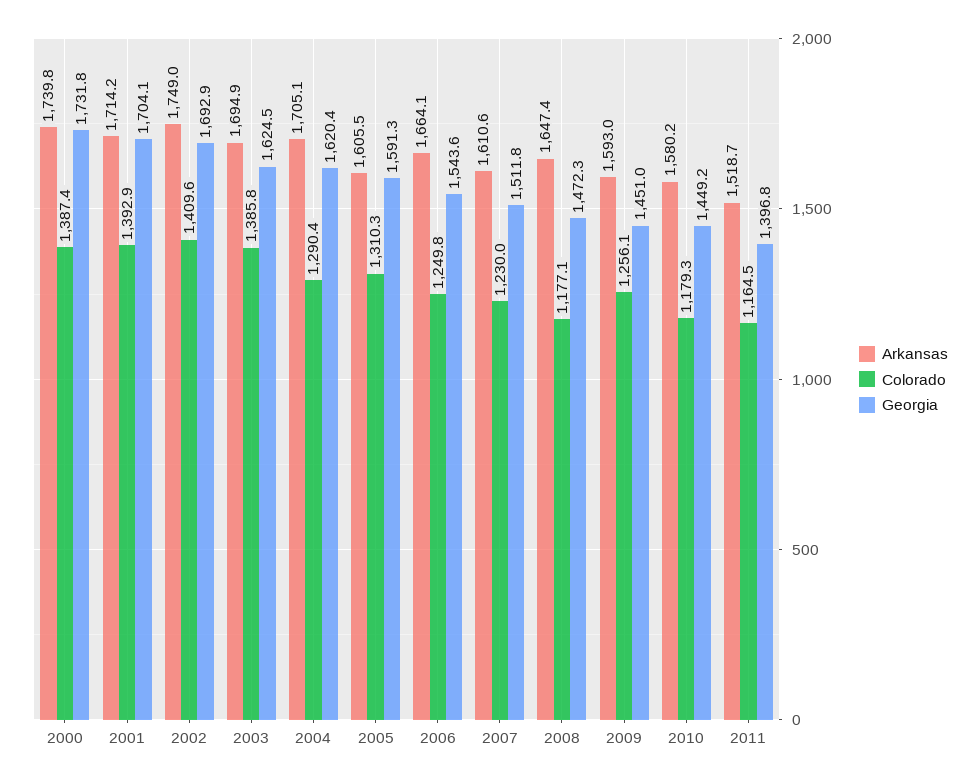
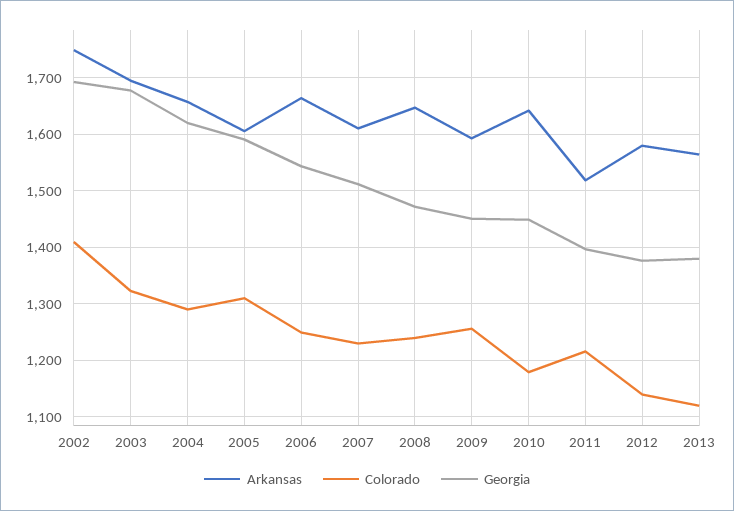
Arkansas, 2000: 1739.8 -> none
Colorado, 2000: 1387.4 -> none
Georgia, 2000: 1731.8 -> none
Arkansas, 2001: 1714.2 -> none
Colorado, 2001: 1392.9 -> none
Georgia, 2001: 1704.1 -> none
Colorado, 2003: 1385.8 -> 1320
Georgia, 2003: 1624.5 -> 1680
Arkansas, 2004: 1705.1 -> 1660
Colorado, 2008: 1177.1 -> 1240
Arkansas, 2010: 1580.2 -> 1640
Colorado, 2011: 1164.5 -> 1220
Arkansas, 2012: none -> 1580
Colorado, 2012: none -> 1140
Georgia, 2012: none -> 1380
Arkansas, 2013: none -> 1560
Colorado, 2013: none -> 1120
Georgia, 2013: none -> 1380

